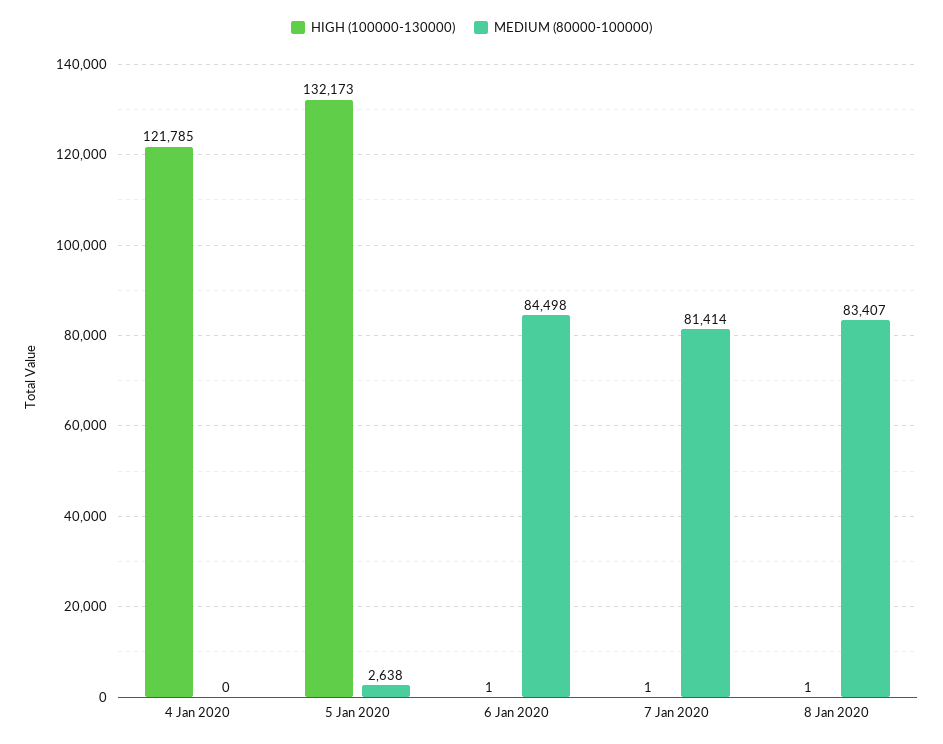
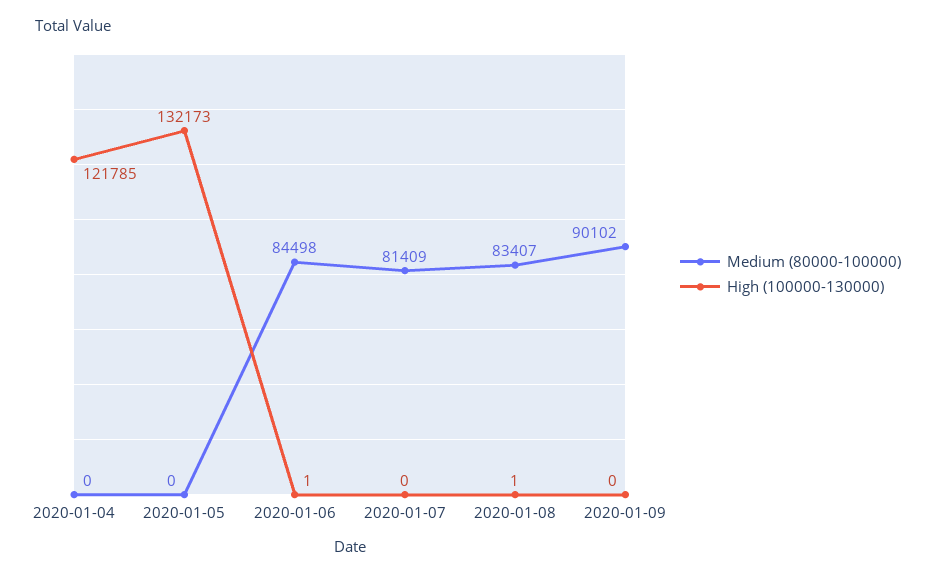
MEDIUM (80000-100000), 5 Jan 2020: 2638 -> 0
HIGH (100000-130000), 7 Jan 2020: 1 -> 0
MEDIUM (80000-100000), 7 Jan 2020: 81414 -> 81409
MEDIUM (80000-100000), 2020-01-09: none -> 90102
HIGH (100000-130000), 2020-01-09: none -> 0

